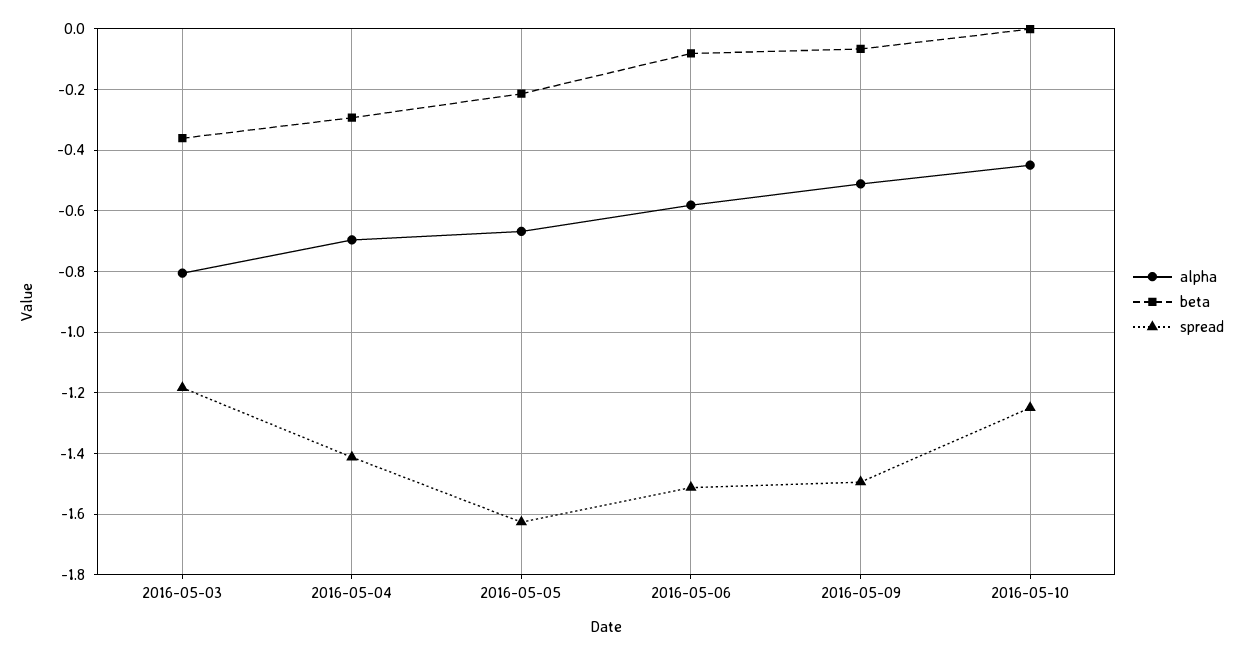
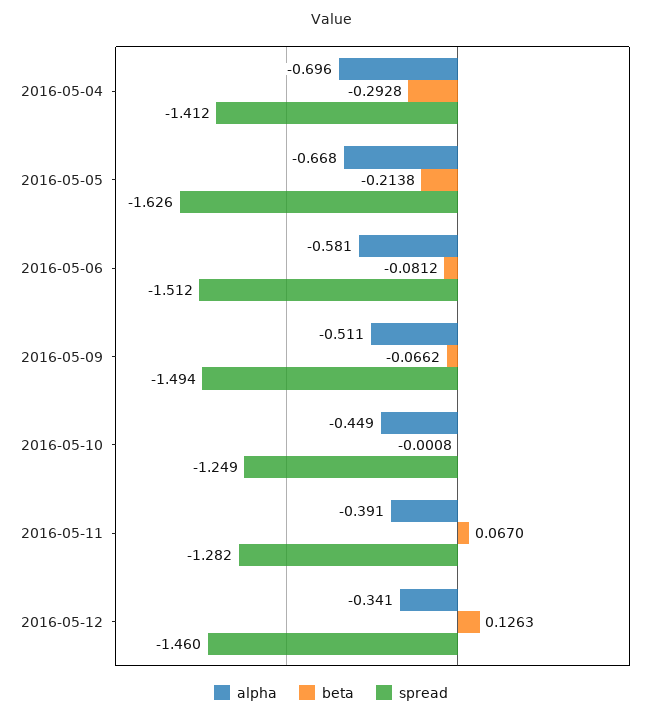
alpha, 2016-05-03: -0.8 -> none
beta, 2016-05-03: -0.36 -> none
spread, 2016-05-03: -1.18 -> none
alpha, 2016-05-11: none -> -0.391
beta, 2016-05-11: none -> 0.067
spread, 2016-05-11: none -> -1.282
alpha, 2016-05-12: none -> -0.341
beta, 2016-05-12: none -> 0.1263
spread, 2016-05-12: none -> -1.46

